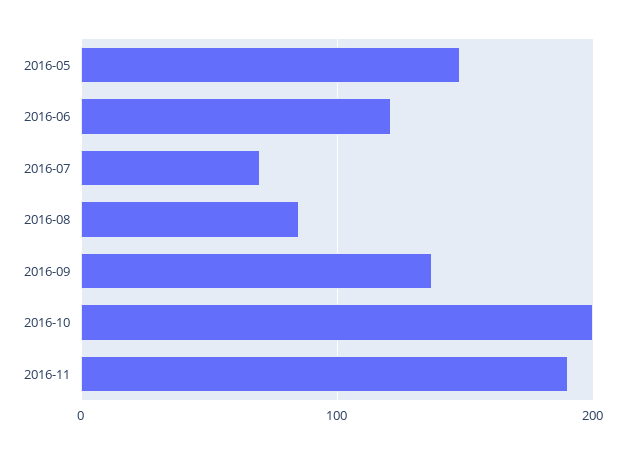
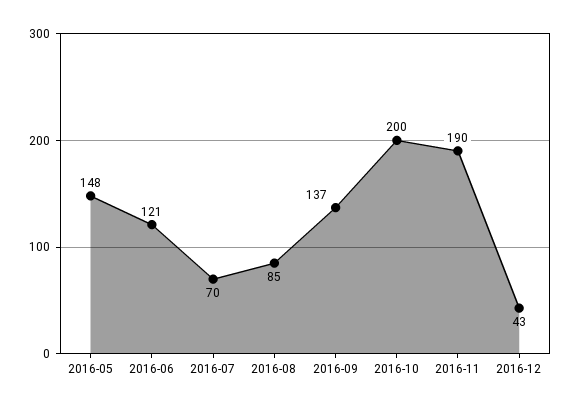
2016-12: none -> 43

